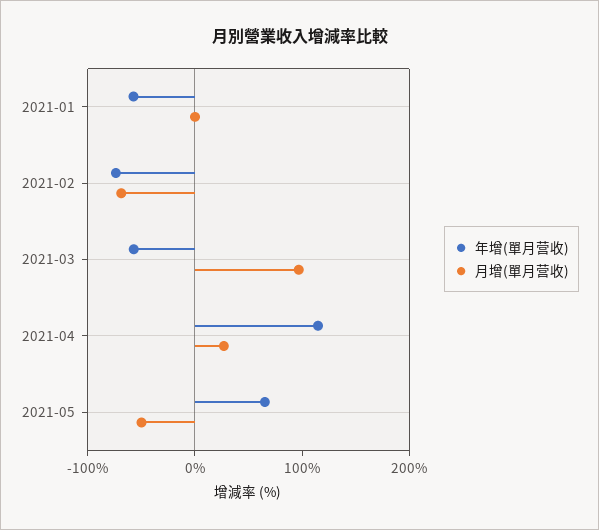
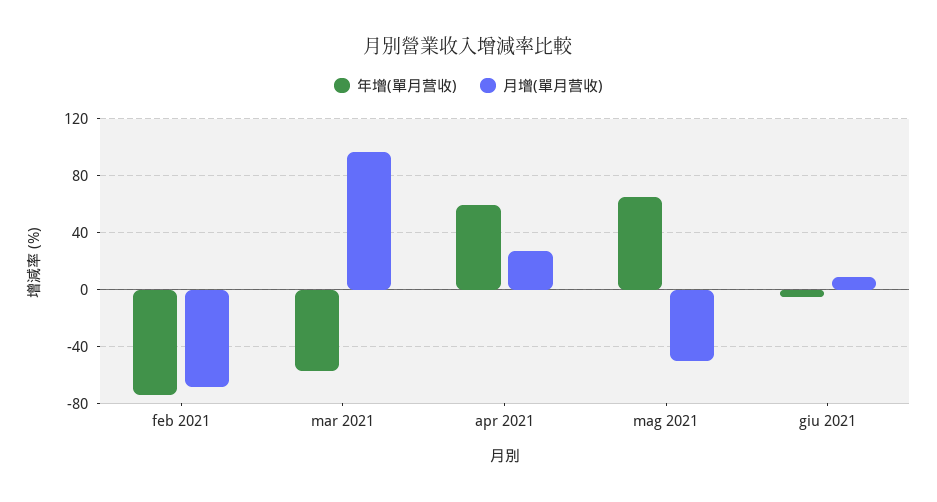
年增(單月营收), 2021-01: -60 -> none
月增(單月营收), 2021-01: 0 -> none
年增(單月营收), 2021-04: 120 -> 60
年增(單月营收), giu 2021: none -> -5
月增(單月营收), giu 2021: none -> 10

